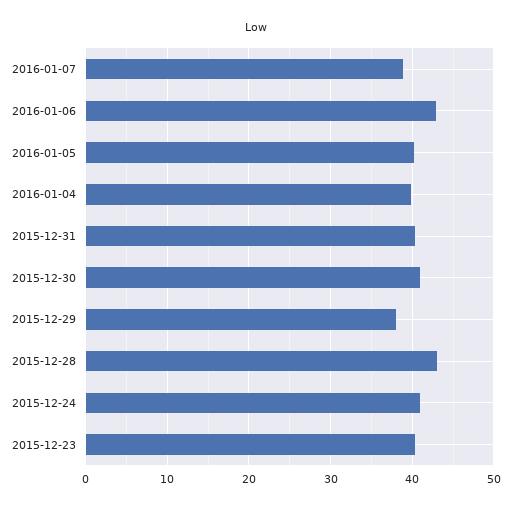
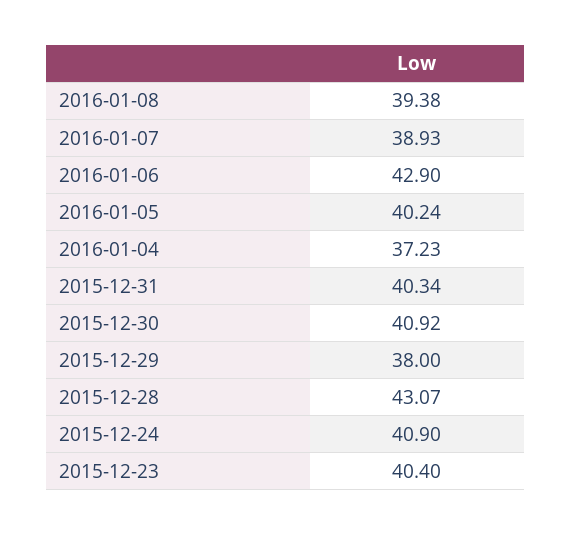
2016-01-04: 40 -> 37.23
2016-01-08: none -> 39.38

